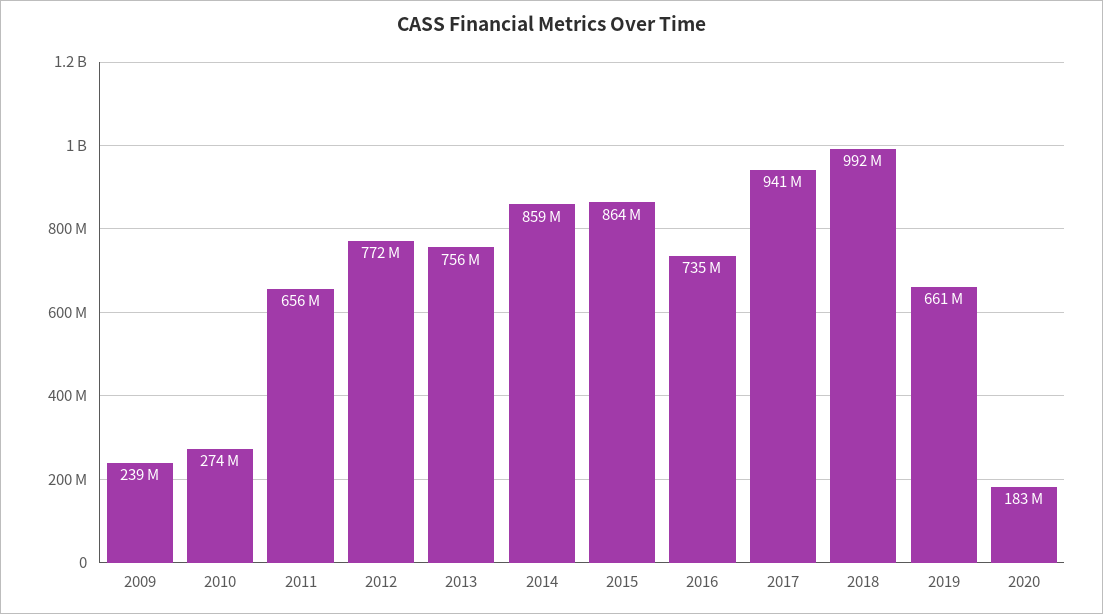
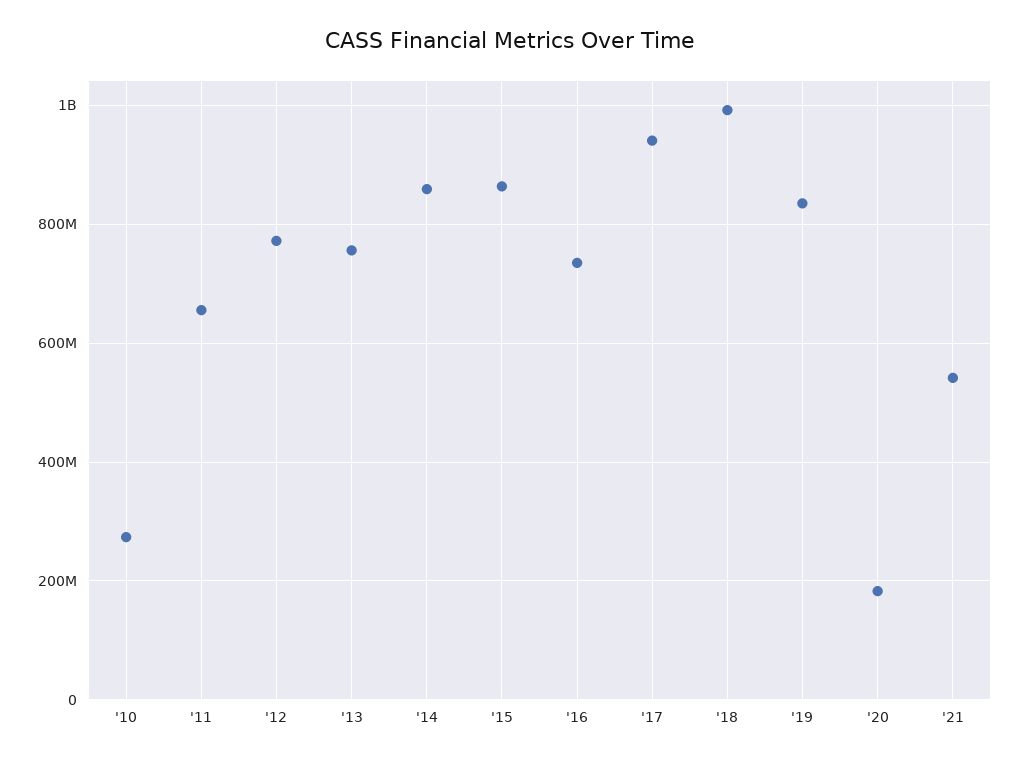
2009: 239000000 -> none
2019: 661000000 -> 840000000
'21: none -> 540000000

